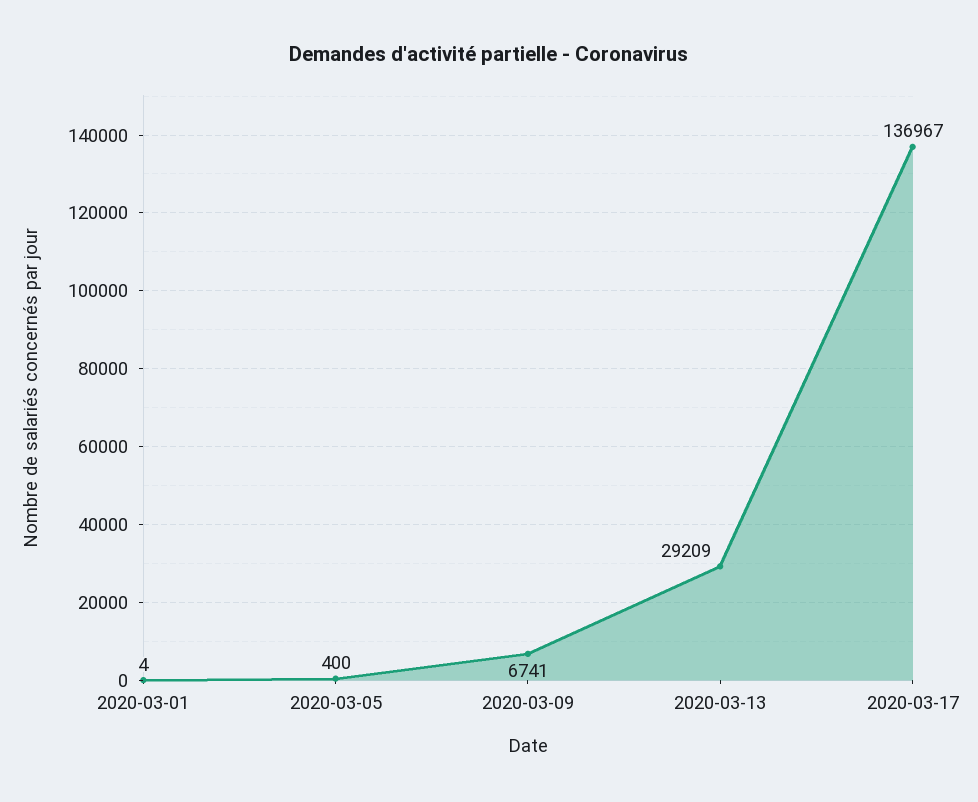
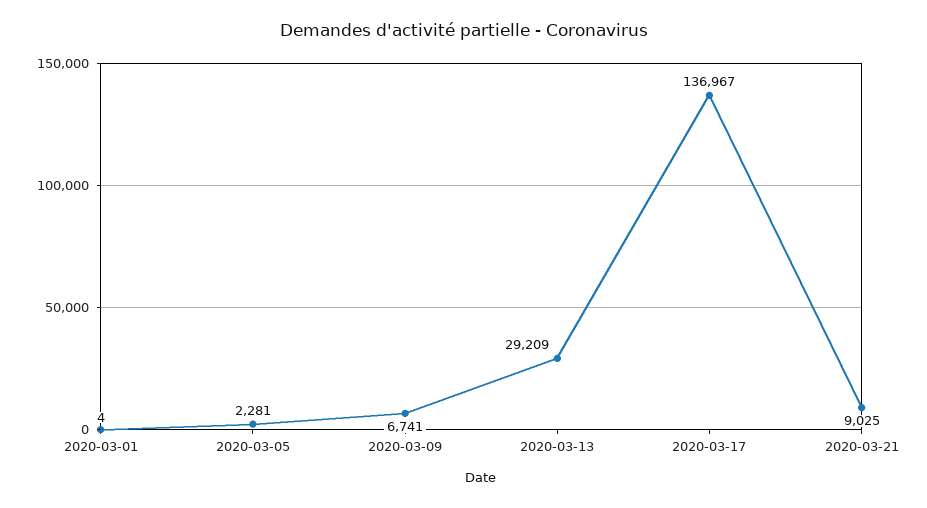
2020-03-05: 400 -> 2281
2020-03-21: none -> 9025

